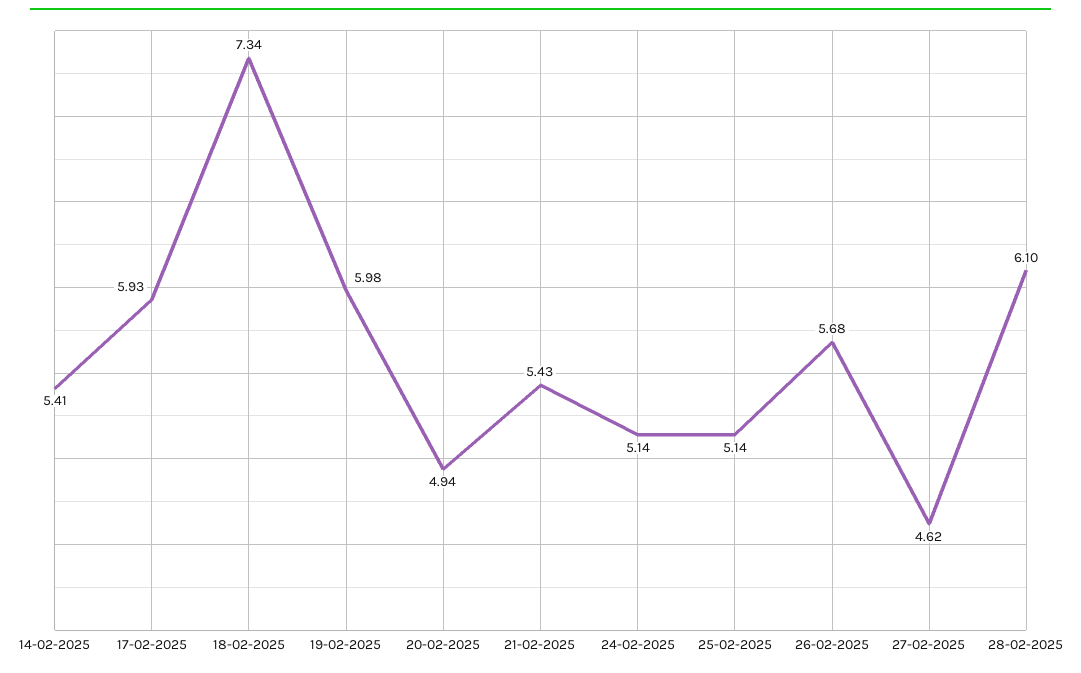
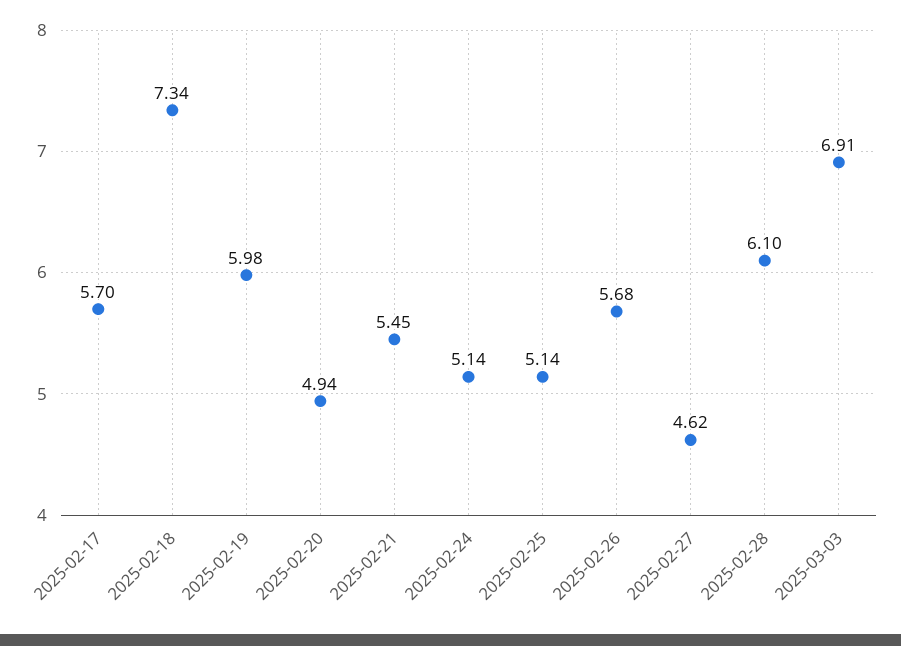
14-02-2025: 5.41 -> none
17-02-2025: 5.93 -> 5.7
21-02-2025: 5.43 -> 5.45
2025-03-03: none -> 6.91

